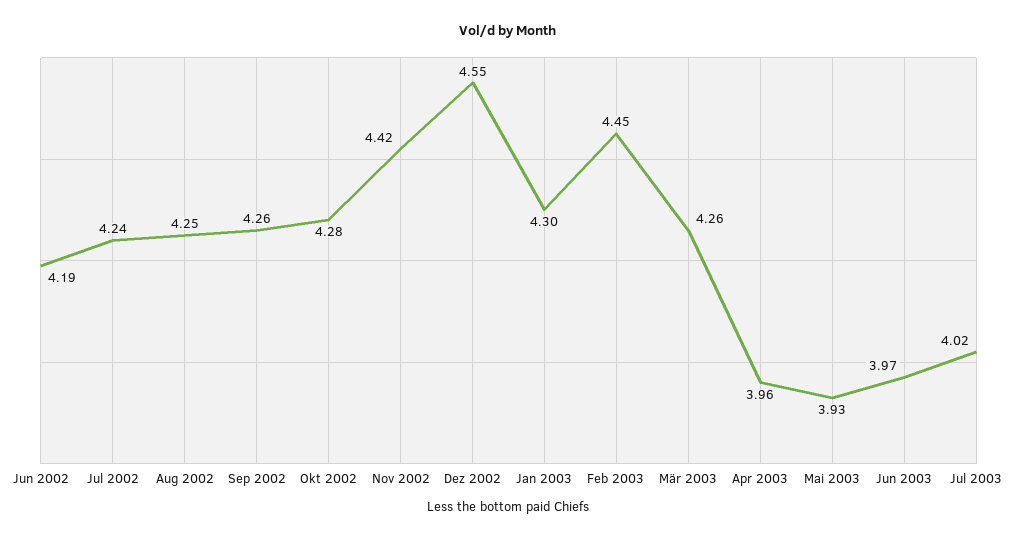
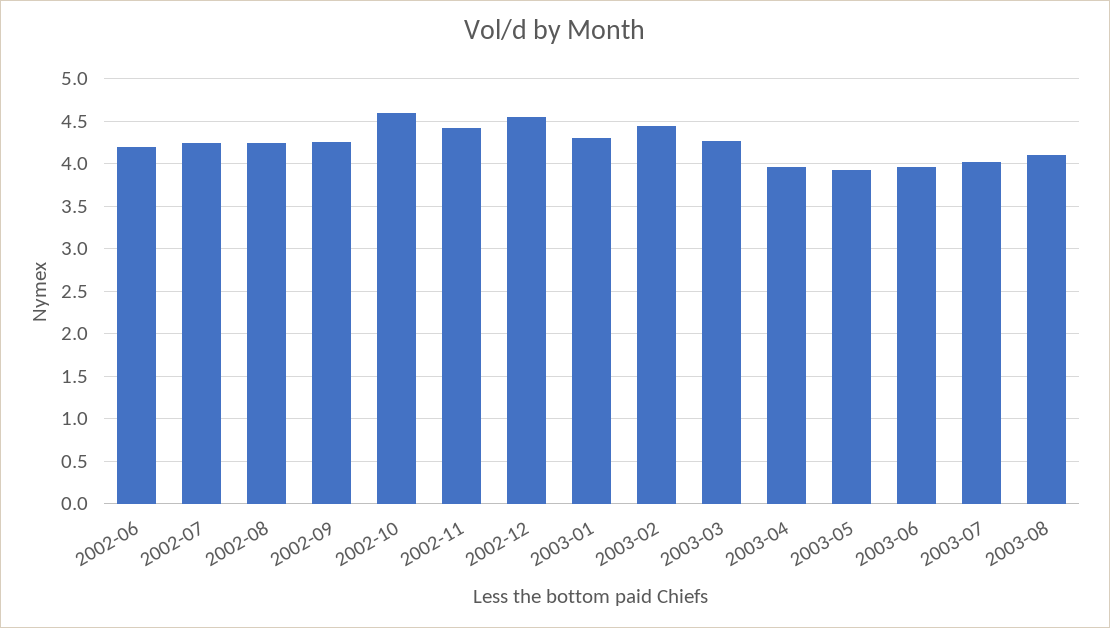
Okt 2002: 4.28 -> 4.6
2003-08: none -> 4.1

